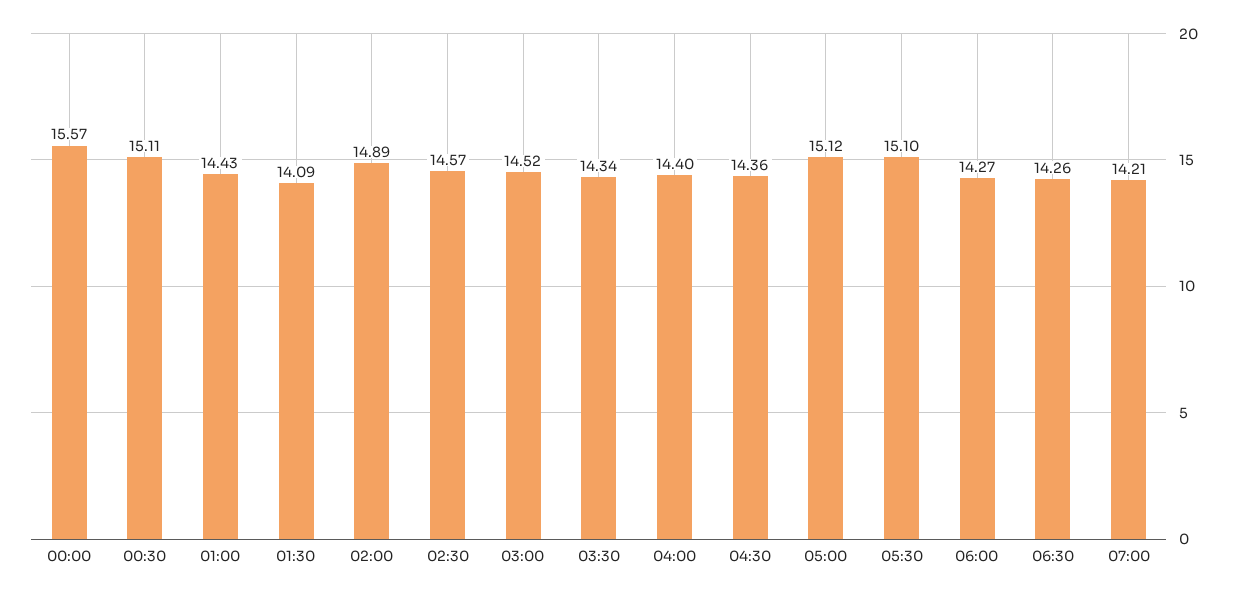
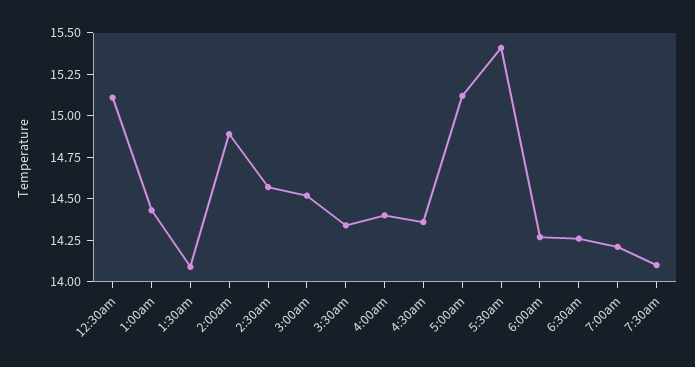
00:00: 15.57 -> none
05:30: 15.1 -> 15.4
7:30am: none -> 14.1

